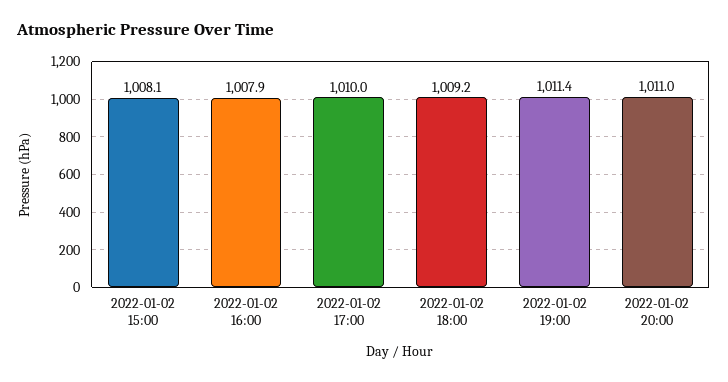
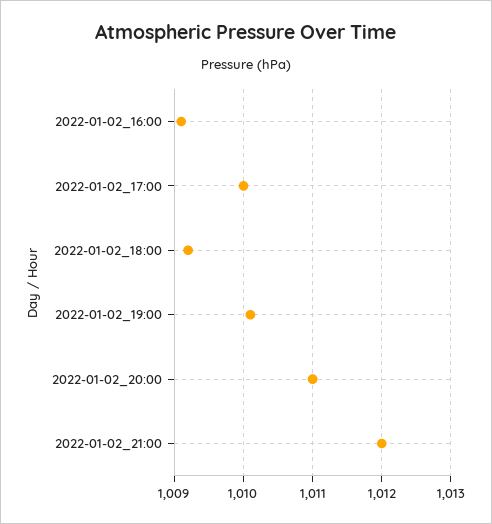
2022-01-02 15:00: 1008.1 -> none
2022-01-02 16:00: 1007.9 -> 1009.1
2022-01-02 19:00: 1011.4 -> 1010.1
2022-01-02_21:00: none -> 1012

